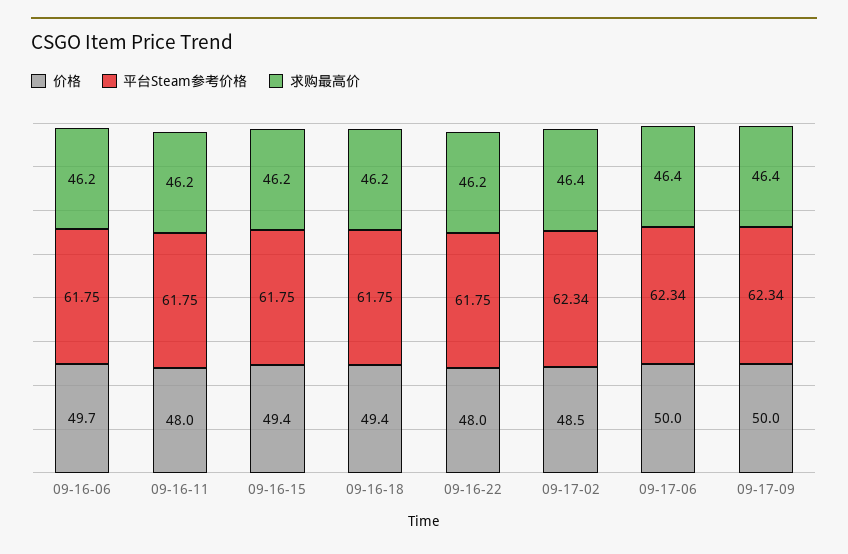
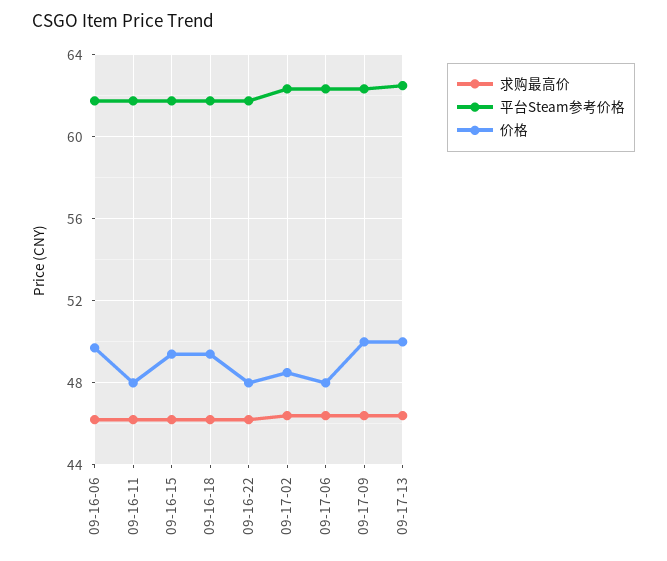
价格, 09-17-06: 50 -> 48
求购最高价, 09-17-13: none -> 46.5
平台Steam参考价格, 09-17-13: none -> 62.5
价格, 09-17-13: none -> 50

